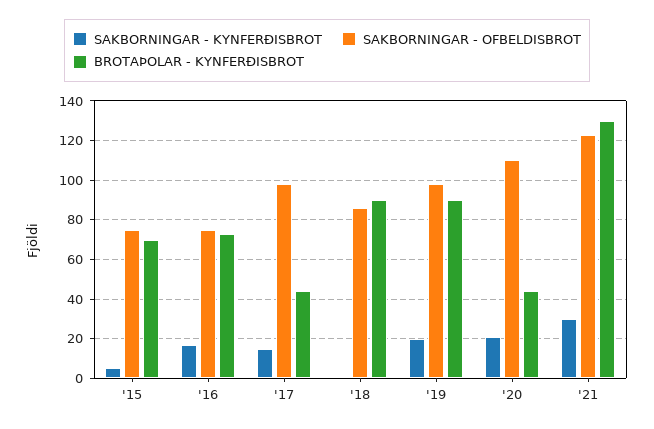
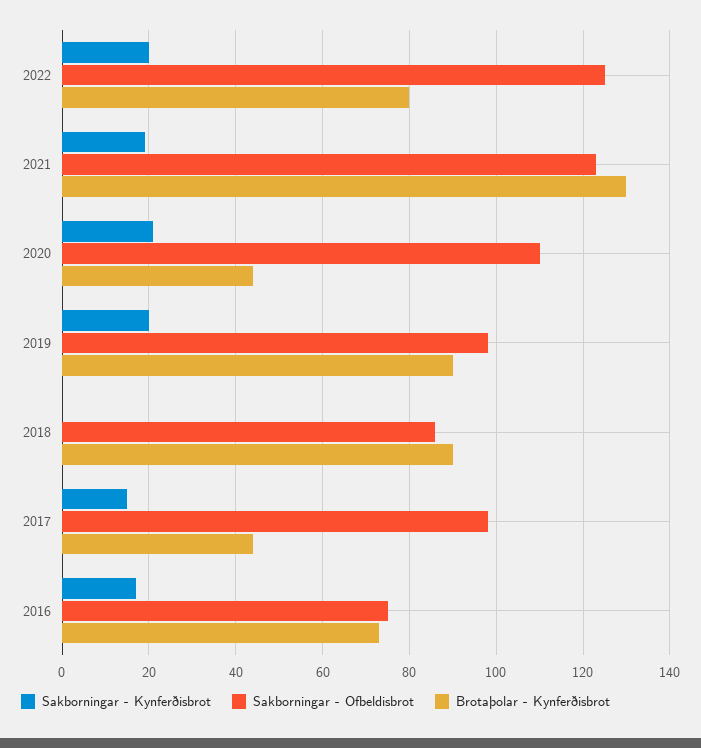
SAKBORNINGAR - KYNFERÐISBROT, '15: 5 -> none
SAKBORNINGAR - OFBELDISBROT, '15: 75 -> none
BROTAÞOLAR - KYNFERÐISBROT, '15: 70 -> none
SAKBORNINGAR - KYNFERÐISBROT, '21: 30 -> 20
SAKBORNINGAR - KYNFERÐISBROT, 2022: none -> 20
SAKBORNINGAR - OFBELDISBROT, 2022: none -> 125
BROTAÞOLAR - KYNFERÐISBROT, 2022: none -> 80

